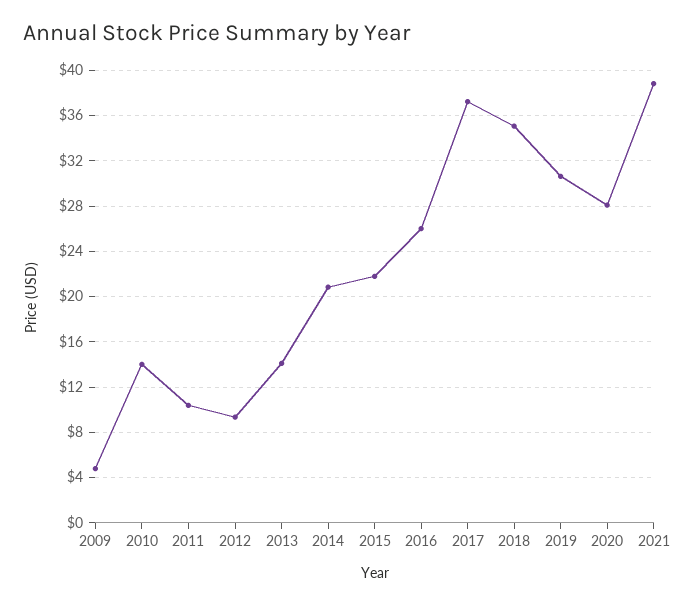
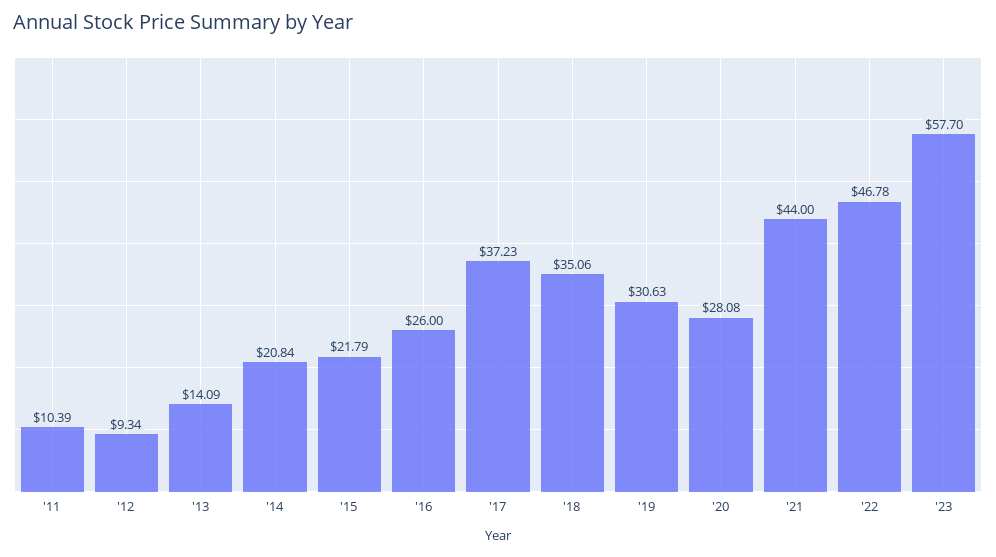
2009: 5 -> none
2010: 14 -> none
2021: 39 -> 44
'22: none -> 46.78
'23: none -> 57.7

